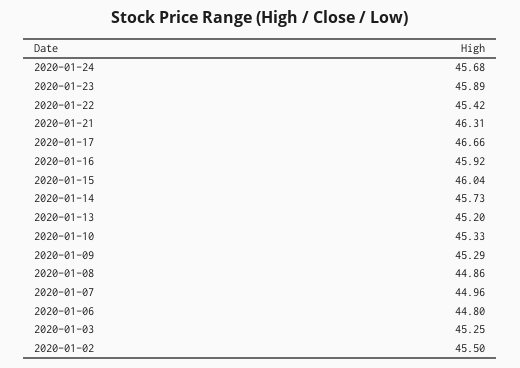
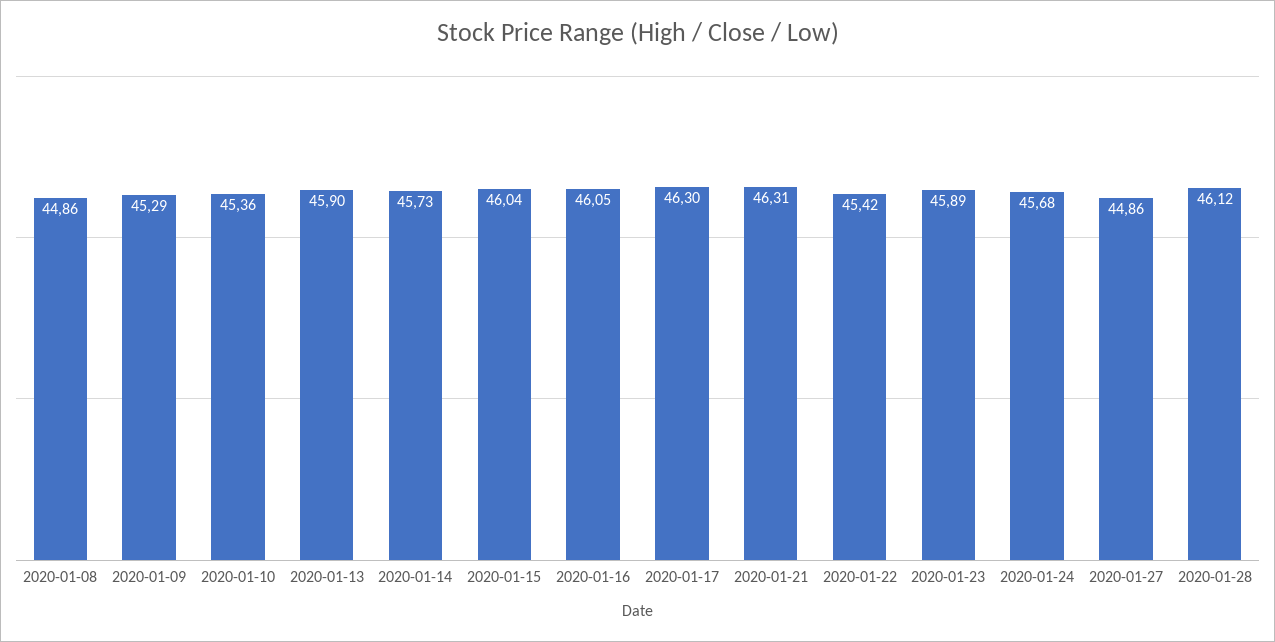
2020-01-17: 46.66 -> 46.3
2020-01-16: 45.92 -> 46.05
2020-01-13: 45.2 -> 45.9
2020-01-10: 45.33 -> 45.36
2020-01-07: 44.96 -> none
2020-01-06: 44.8 -> none
2020-01-03: 45.25 -> none
2020-01-02: 45.5 -> none
2020-01-27: none -> 44.86
2020-01-28: none -> 46.12

